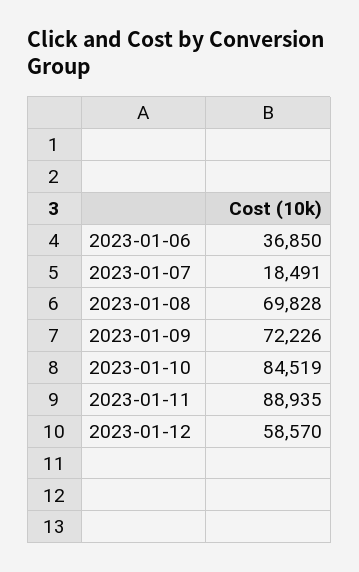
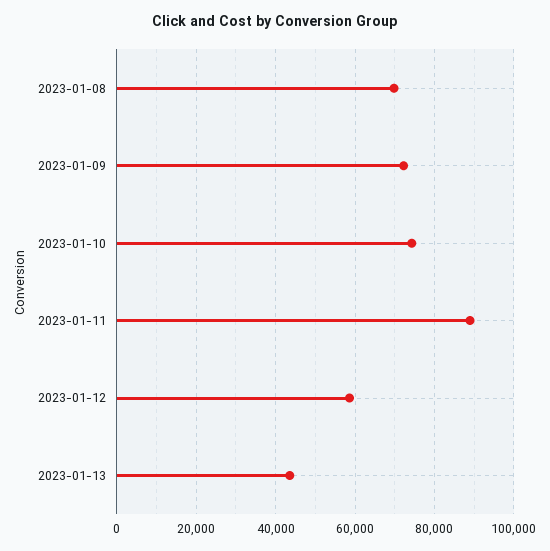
2023-01-06: 36850 -> none
2023-01-07: 18491 -> none
2023-01-10: 84519 -> 74000
2023-01-13: none -> 44000

